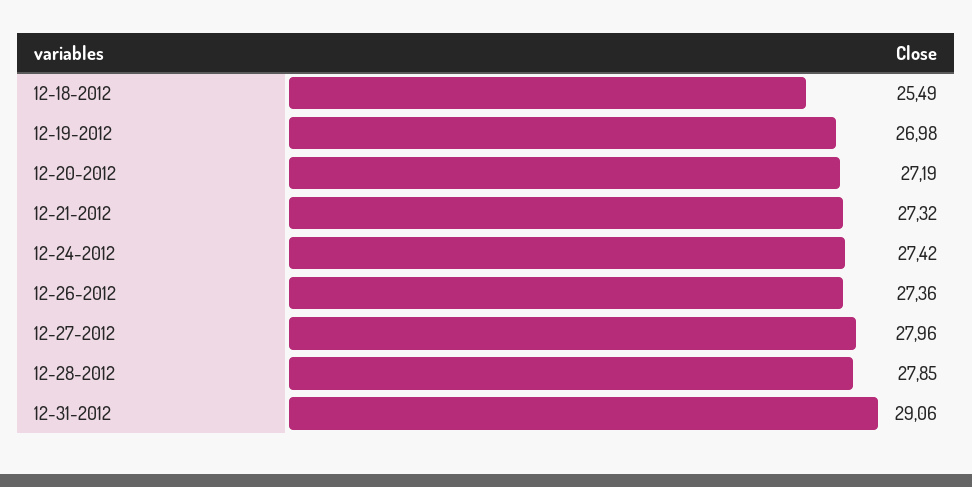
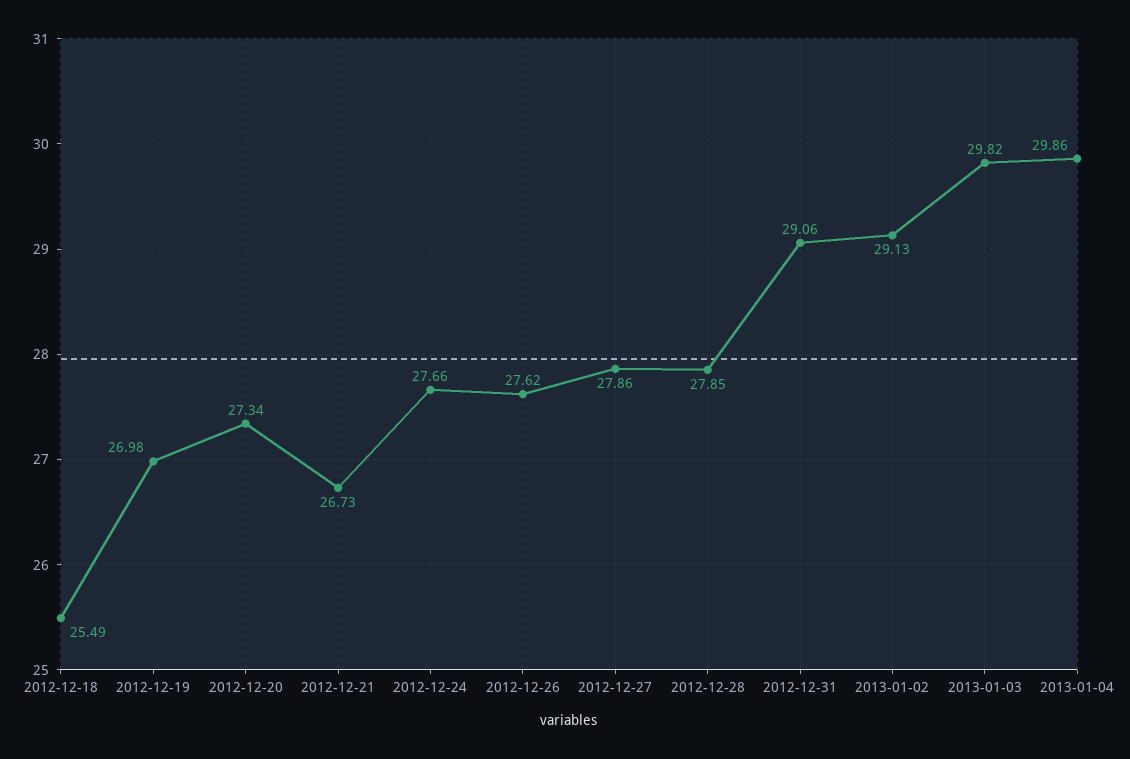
12-20-2012: 27.19 -> 27.34
12-21-2012: 27.32 -> 26.73
12-24-2012: 27.42 -> 27.66
12-26-2012: 27.36 -> 27.62
12-27-2012: 27.96 -> 27.86
2013-01-02: none -> 29.13
2013-01-03: none -> 29.82
2013-01-04: none -> 29.86

